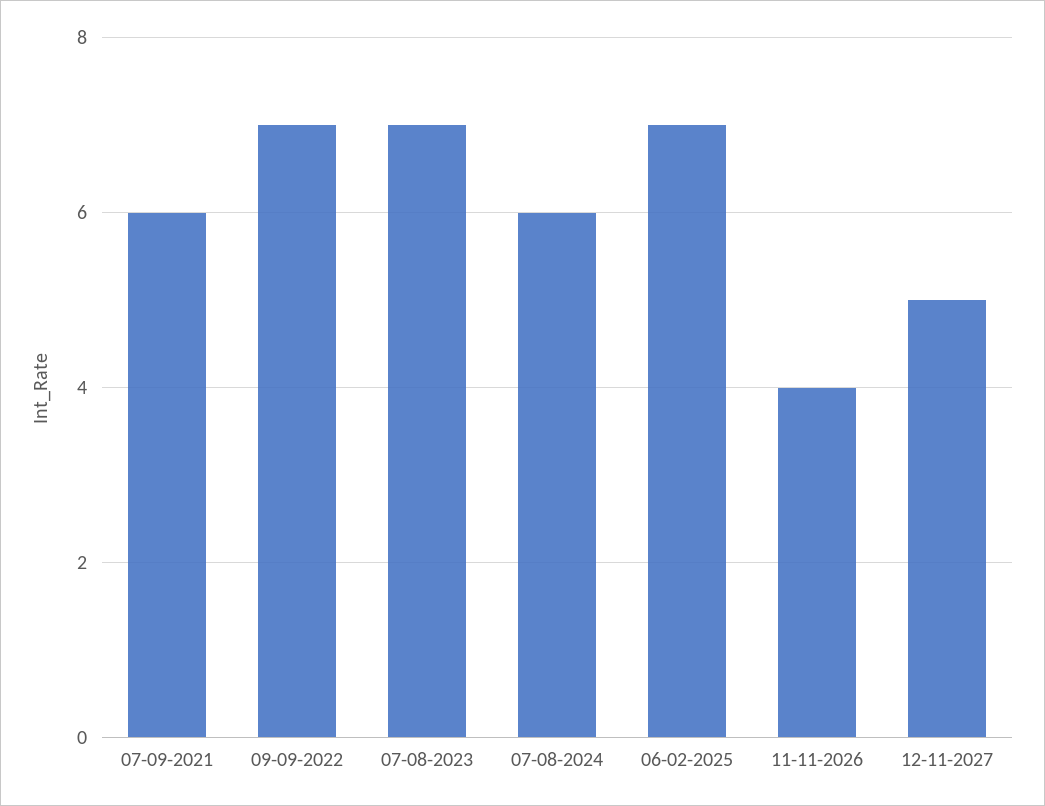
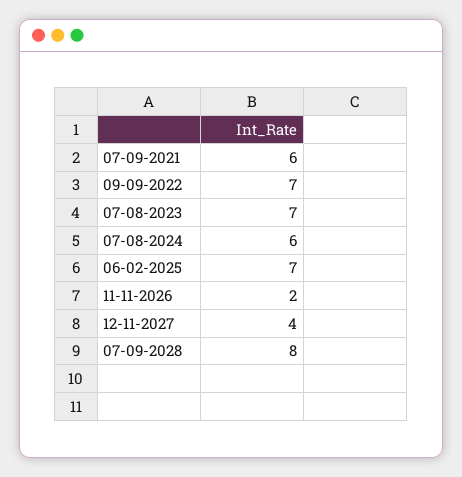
11-11-2026: 4 -> 2
12-11-2027: 5 -> 4
07-09-2028: none -> 8

